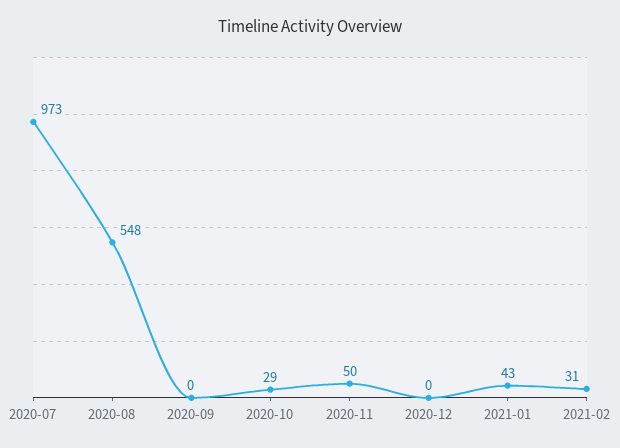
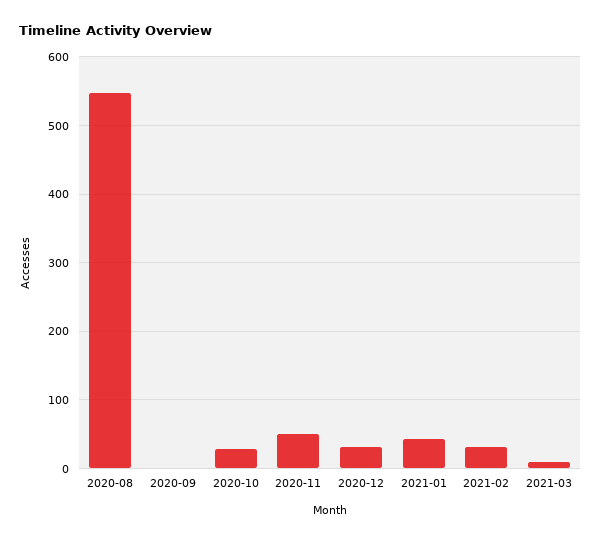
2020-07: 973 -> none
2020-12: 0 -> 30
2021-03: none -> 10

